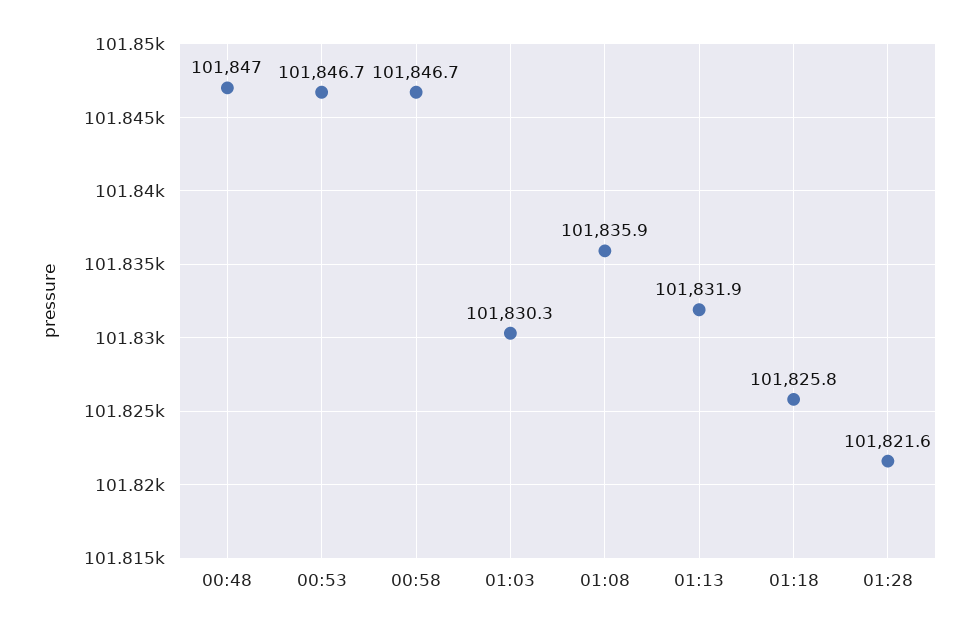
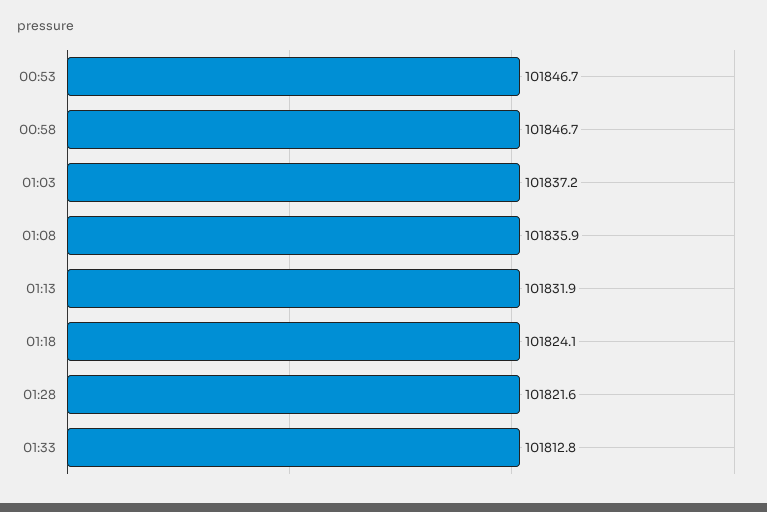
00:48: 101847 -> none
01:03: 101830.3 -> 101837.2
01:18: 101825.8 -> 101824.1
01:33: none -> 101812.8

